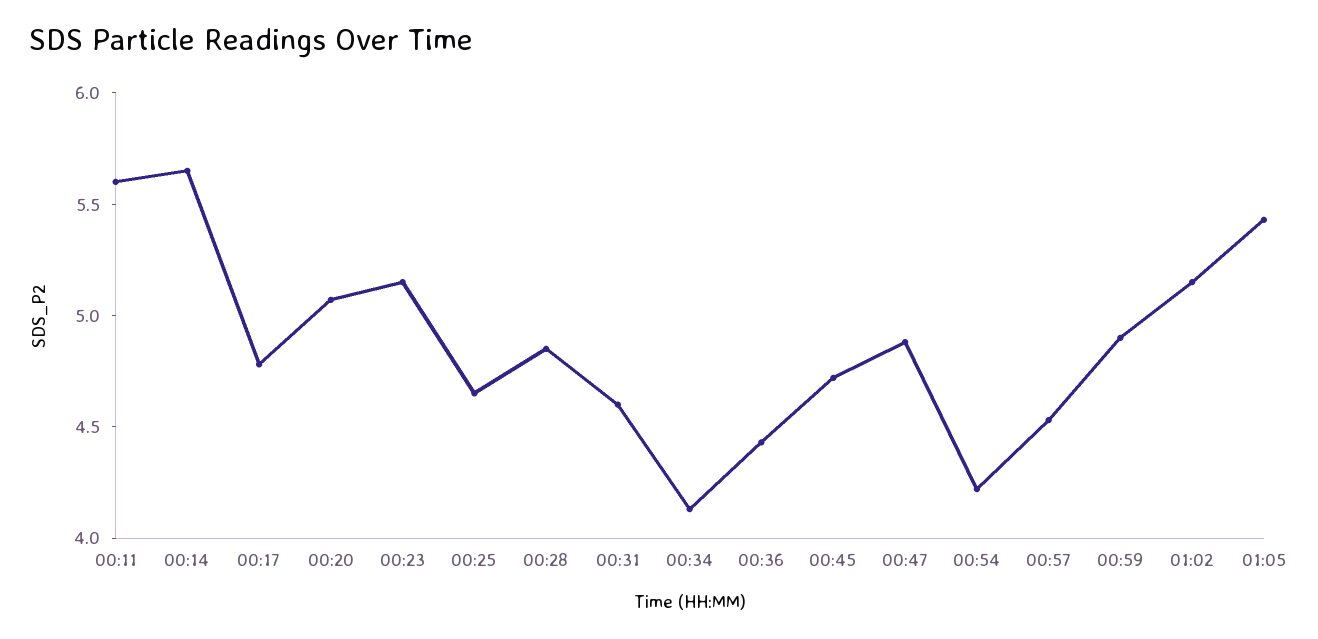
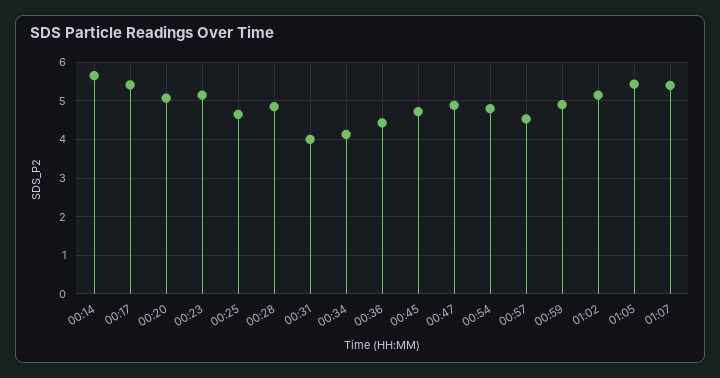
00:11: 5.6 -> none
00:17: 4.8 -> 5.4
00:31: 4.6 -> 4
00:54: 4.2 -> 4.8
01:07: none -> 5.4

